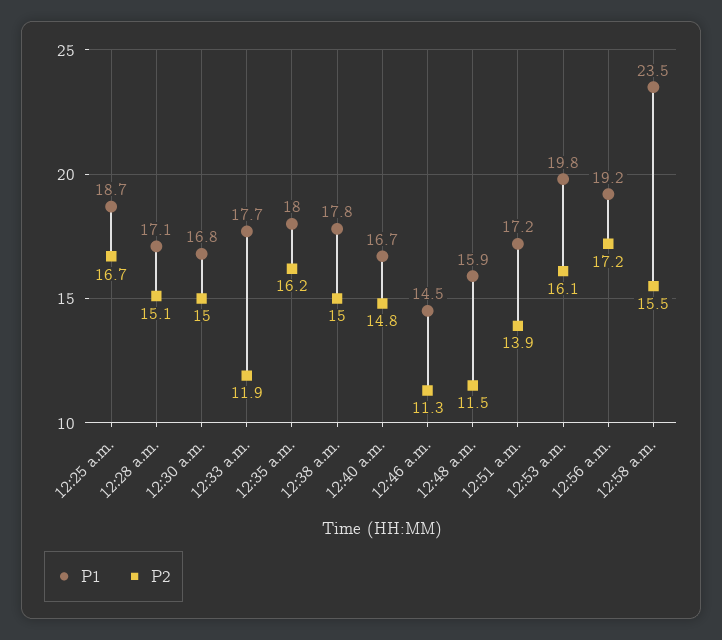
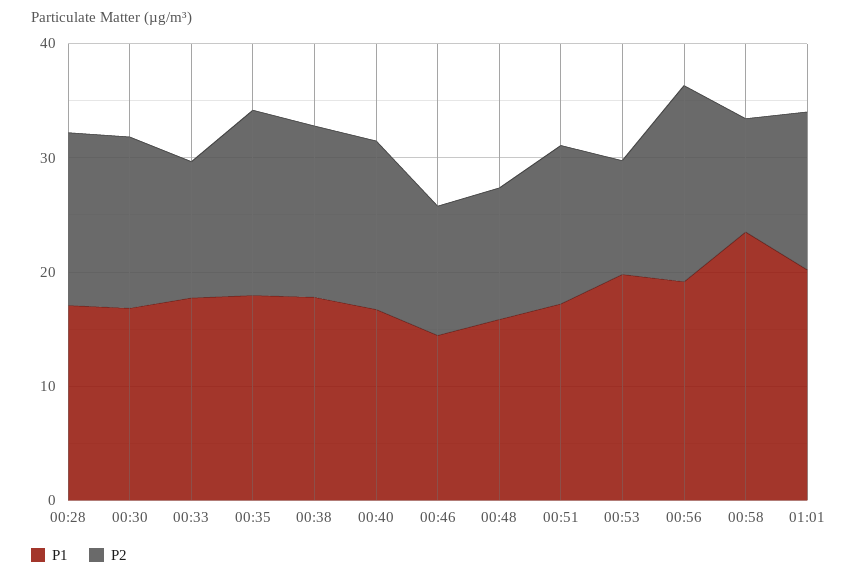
P1, 12:25 a.m.: 18.7 -> none
P2, 12:25 a.m.: 16.7 -> none
P2, 12:53 a.m.: 16.1 -> 10
P2, 12:58 a.m.: 15.5 -> 10
P1, 01:01: none -> 20
P2, 01:01: none -> 14

